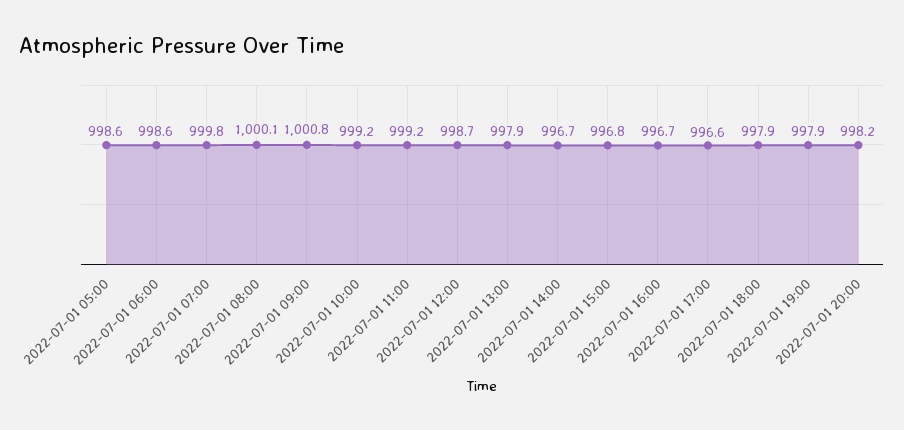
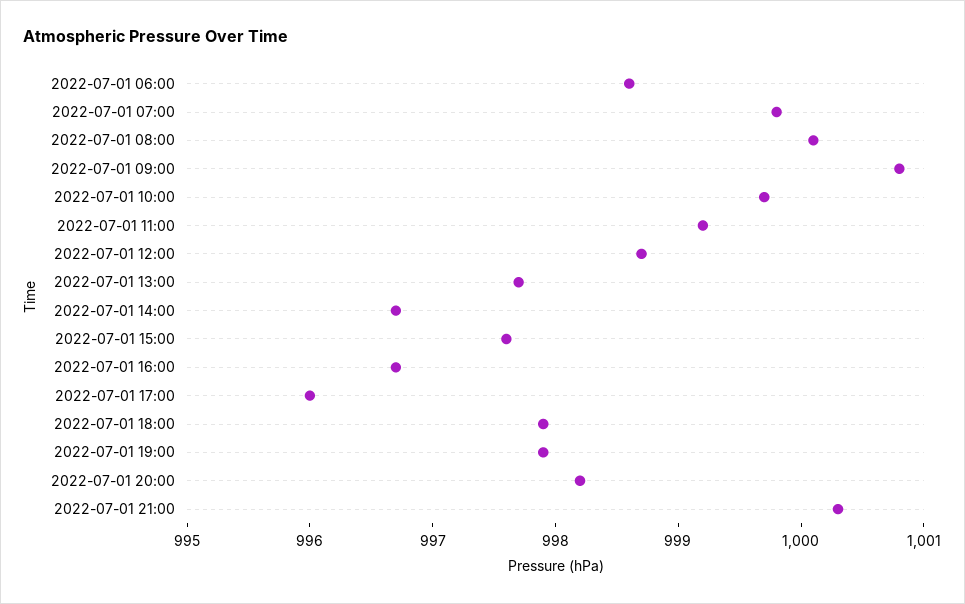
2022-07-01 05:00: 998.6 -> none
2022-07-01 10:00: 999.2 -> 999.7
2022-07-01 13:00: 997.9 -> 997.7
2022-07-01 15:00: 996.8 -> 997.6
2022-07-01 17:00: 996.6 -> 996
2022-07-01 21:00: none -> 1000.3

